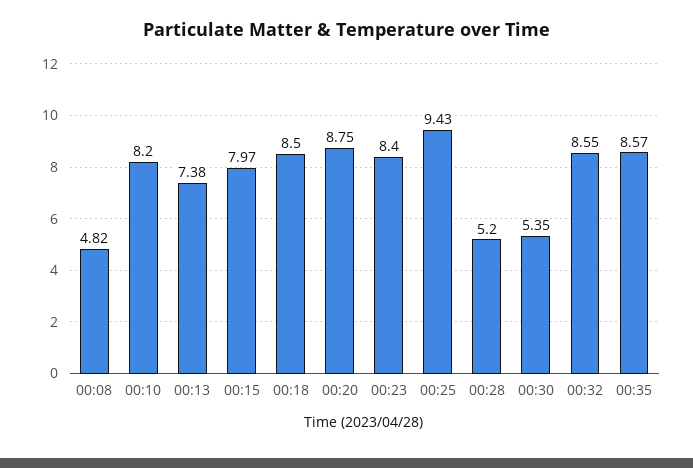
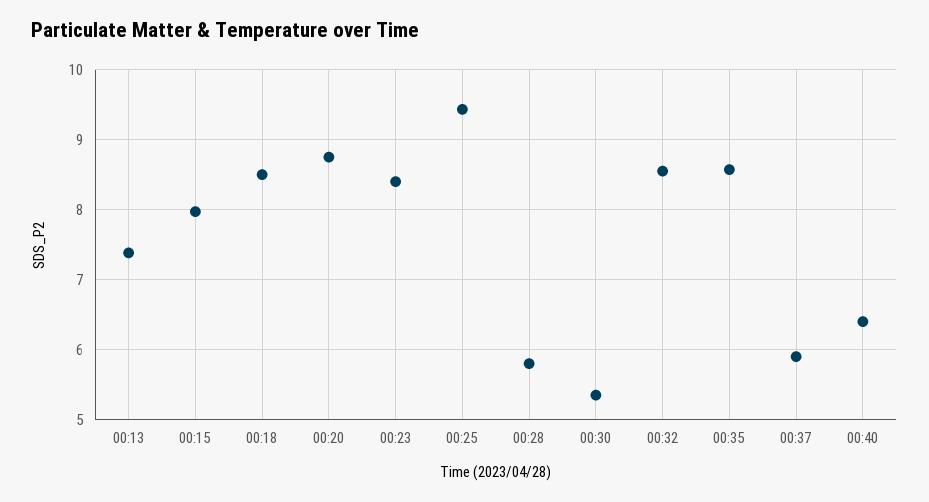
00:08: 4.82 -> none
00:10: 8.2 -> none
00:28: 5.2 -> 5.8
00:37: none -> 5.9
00:40: none -> 6.4

